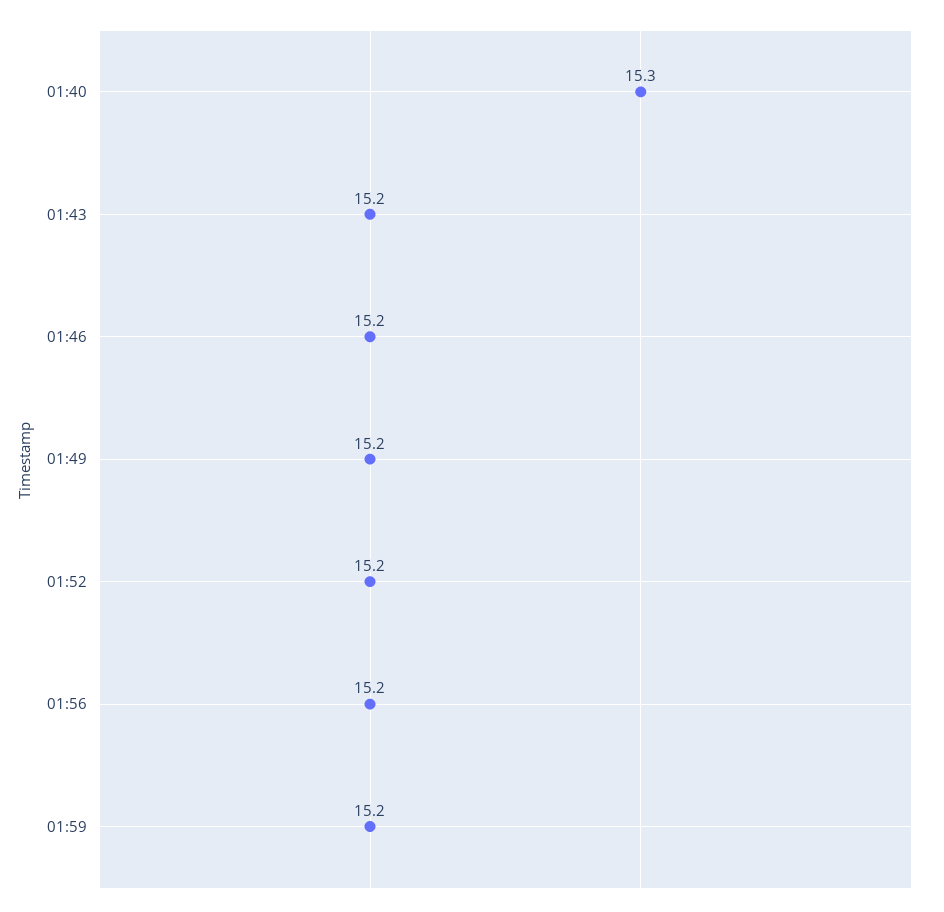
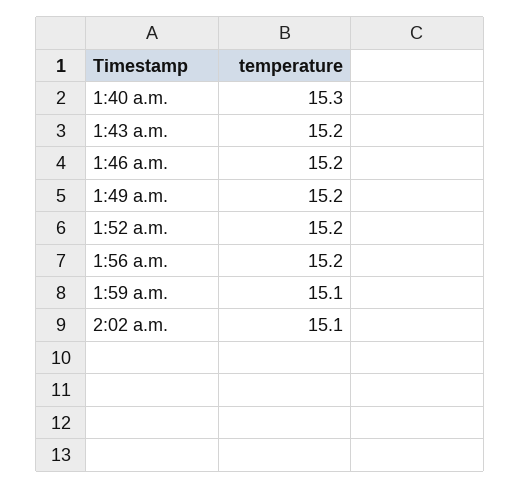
01:59: 15.2 -> 15.1
2:02 a.m.: none -> 15.1

